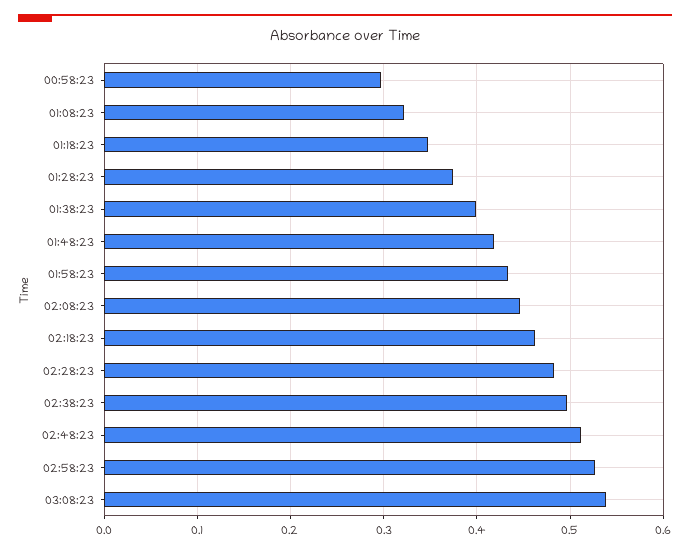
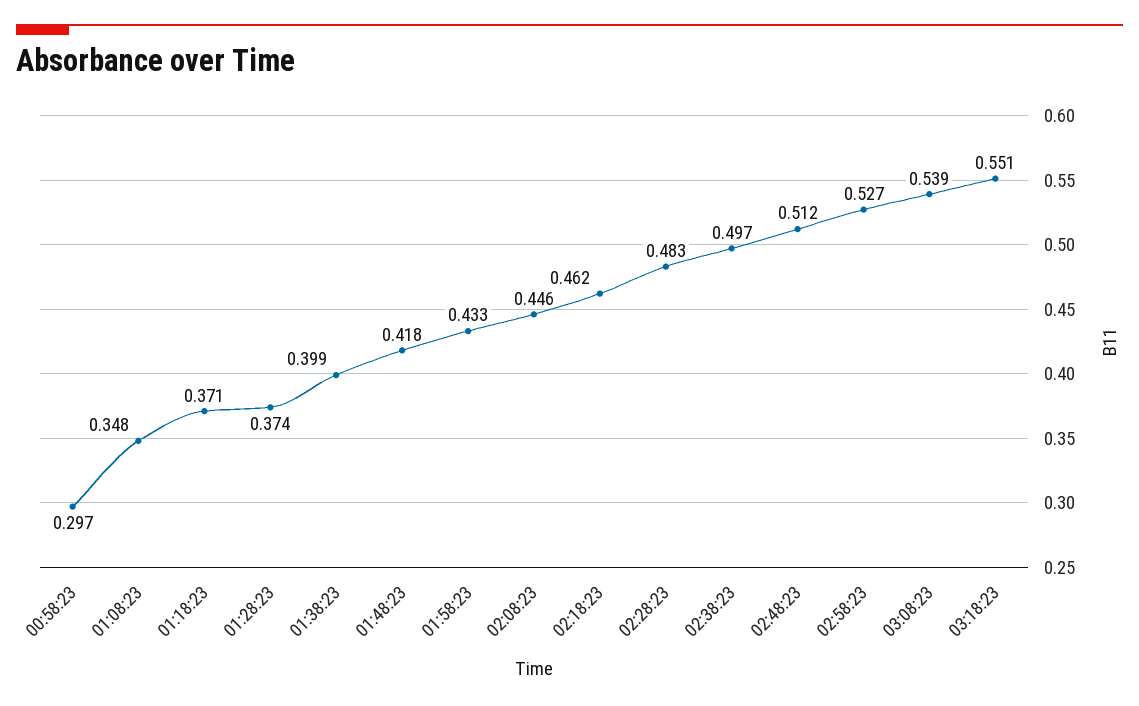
01:08:23: 0.32 -> 0.348
01:18:23: 0.35 -> 0.371
03:18:23: none -> 0.551

